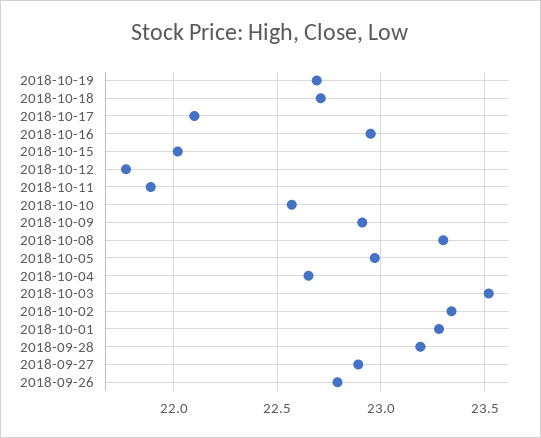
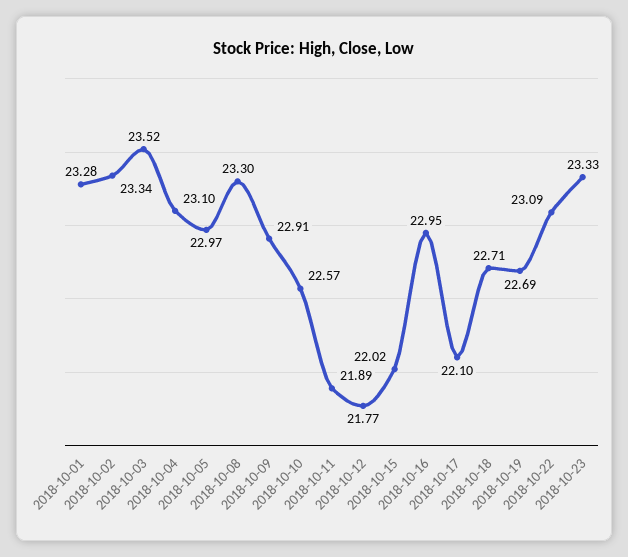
2018-10-04: 22.65 -> 23.1
2018-09-28: 23.2 -> none
2018-09-27: 22.9 -> none
2018-09-26: 22.8 -> none
2018-10-22: none -> 23.09
2018-10-23: none -> 23.33

